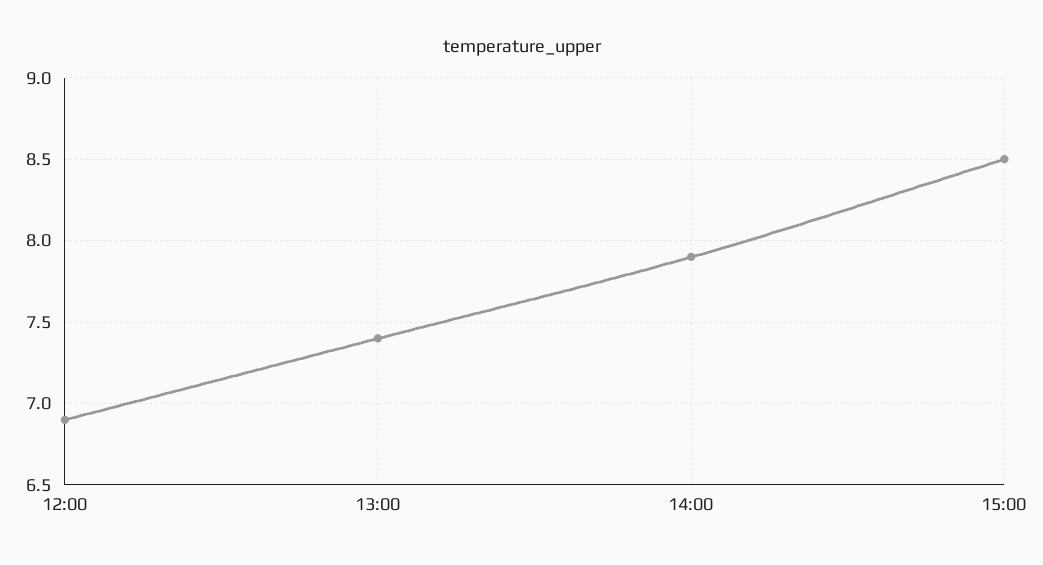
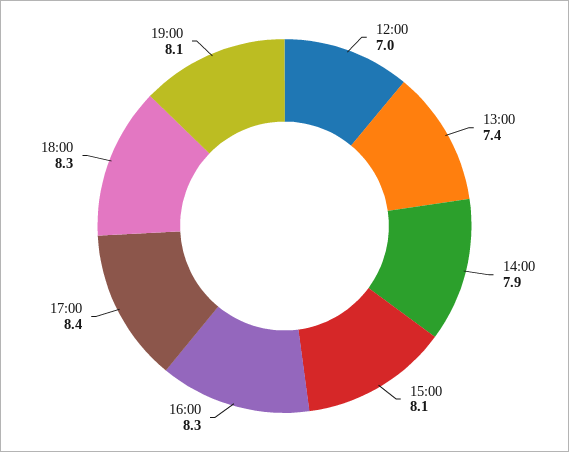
12:00: 6.9 -> 7
15:00: 8.5 -> 8.1
16:00: none -> 8.3
17:00: none -> 8.4
18:00: none -> 8.3
19:00: none -> 8.1

